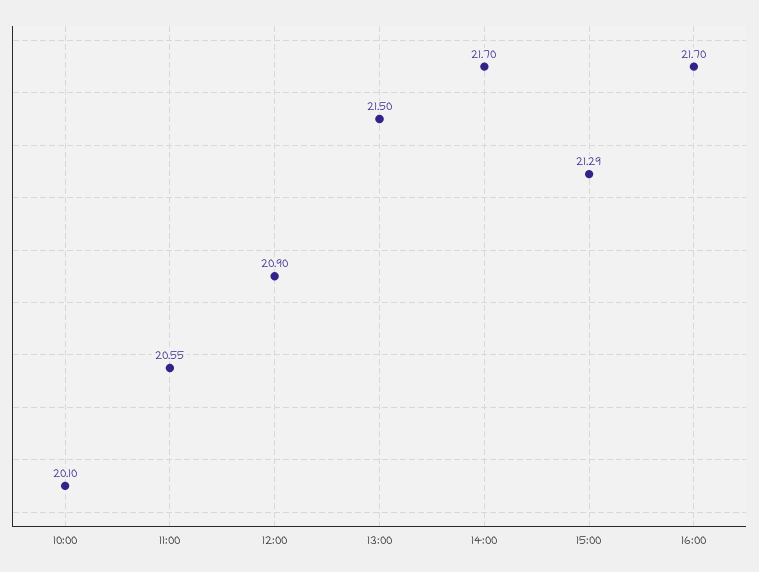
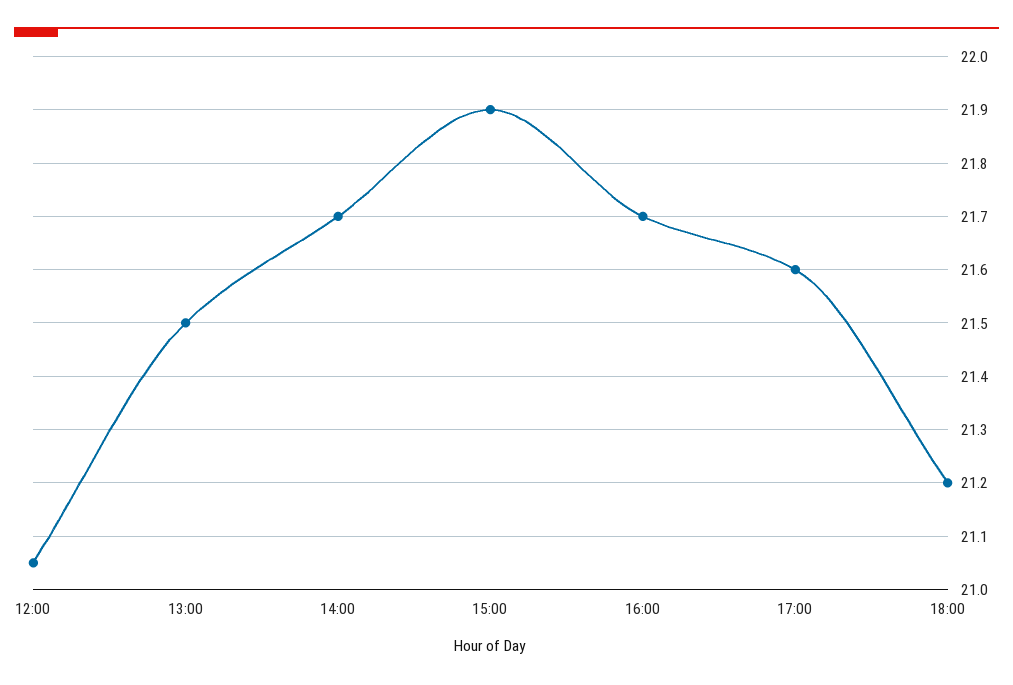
10:00: 20.1 -> none
11:00: 20.55 -> none
12:00: 20.9 -> 21.05
15:00: 21.29 -> 21.9
17:00: none -> 21.6
18:00: none -> 21.2

